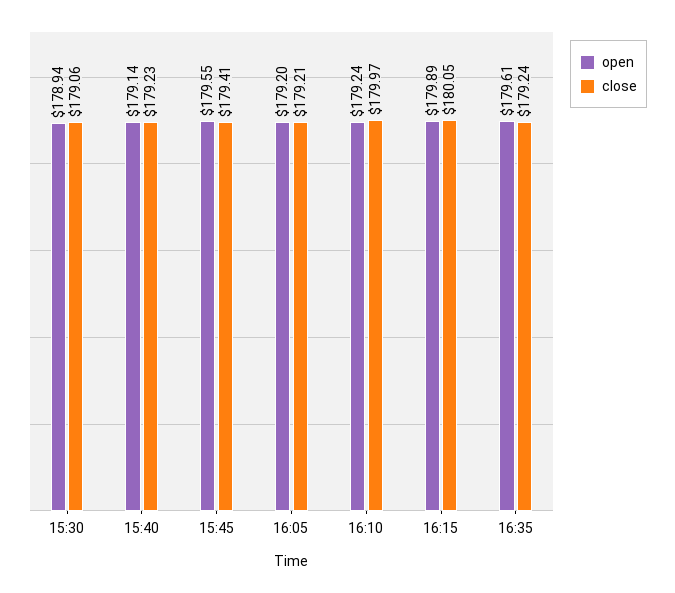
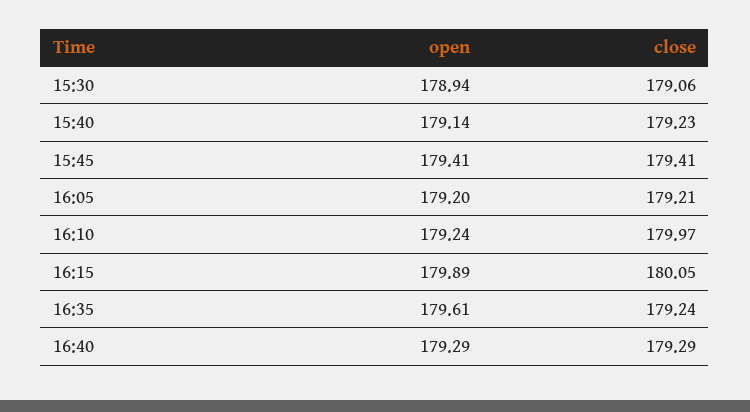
open, 15:45: 179.55 -> 179.41
open, 16:40: none -> 179.29
close, 16:40: none -> 179.29

